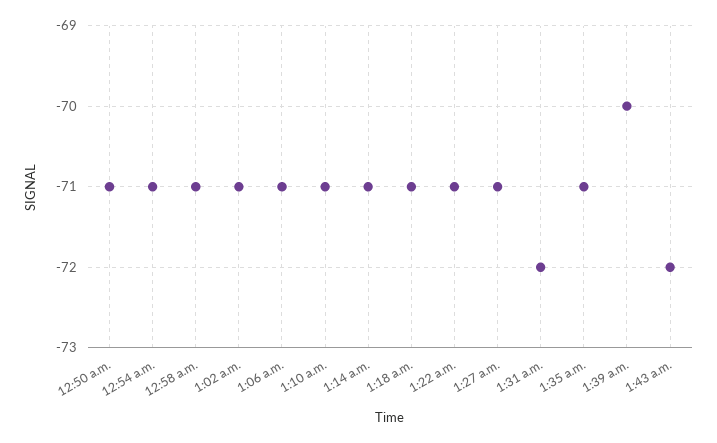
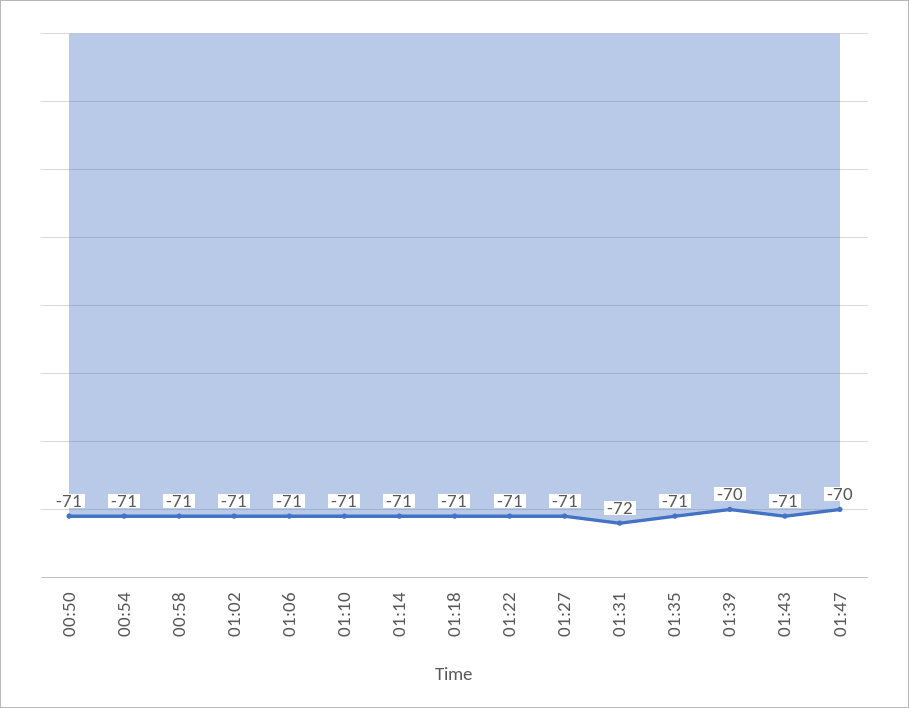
1:43 a.m.: -72 -> -71
01:47: none -> -70

